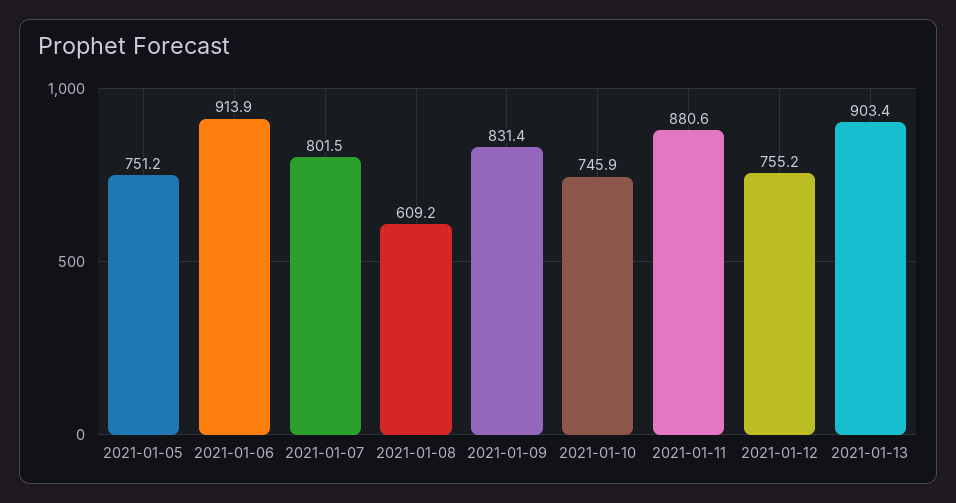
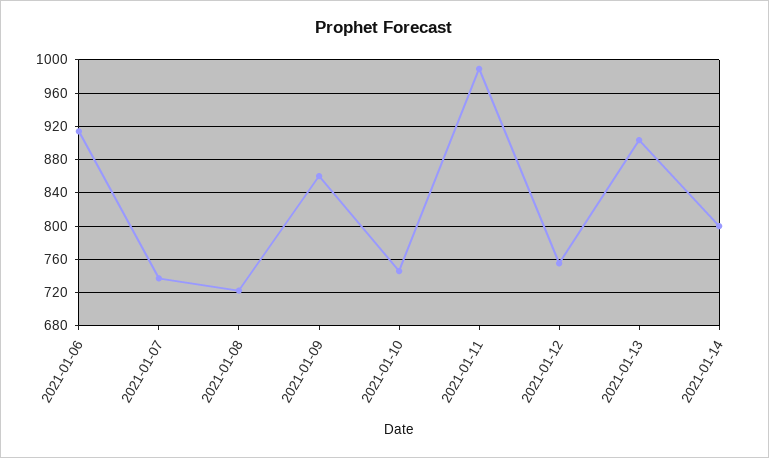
2021-01-05: 751.2 -> none
2021-01-07: 801.5 -> 740
2021-01-08: 609.2 -> 720
2021-01-09: 831.4 -> 860
2021-01-11: 880.6 -> 990
2021-01-14: none -> 800

